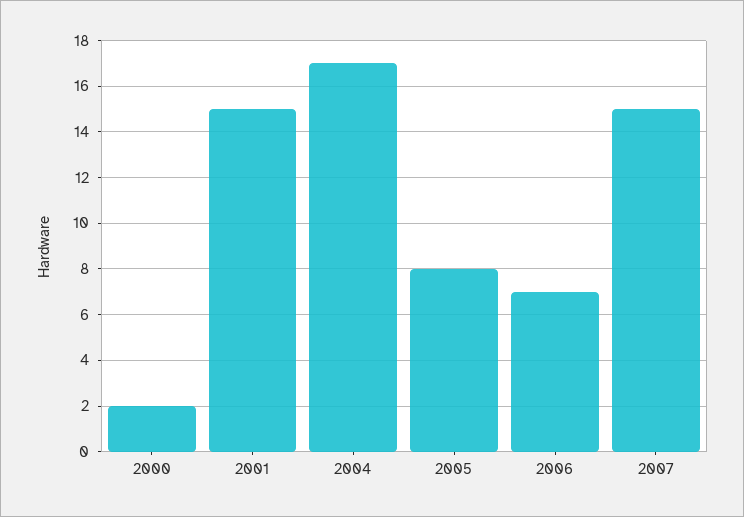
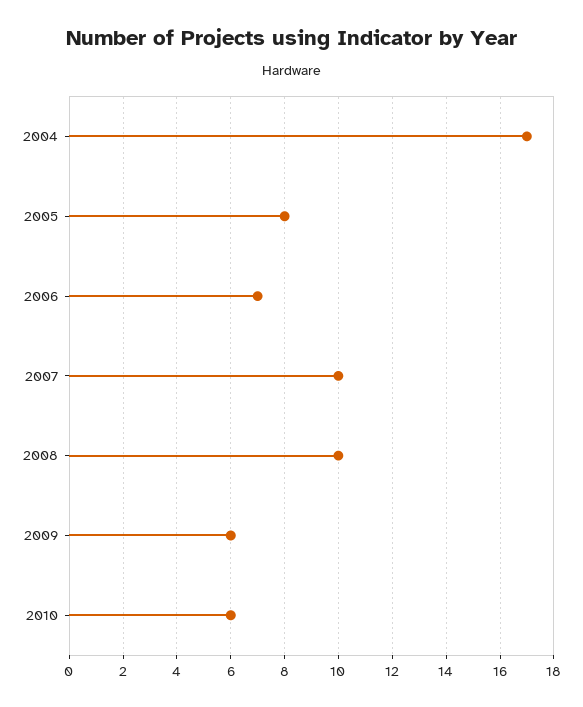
2000: 2 -> none
2001: 15 -> none
2007: 15 -> 10
2008: none -> 10
2009: none -> 6
2010: none -> 6

